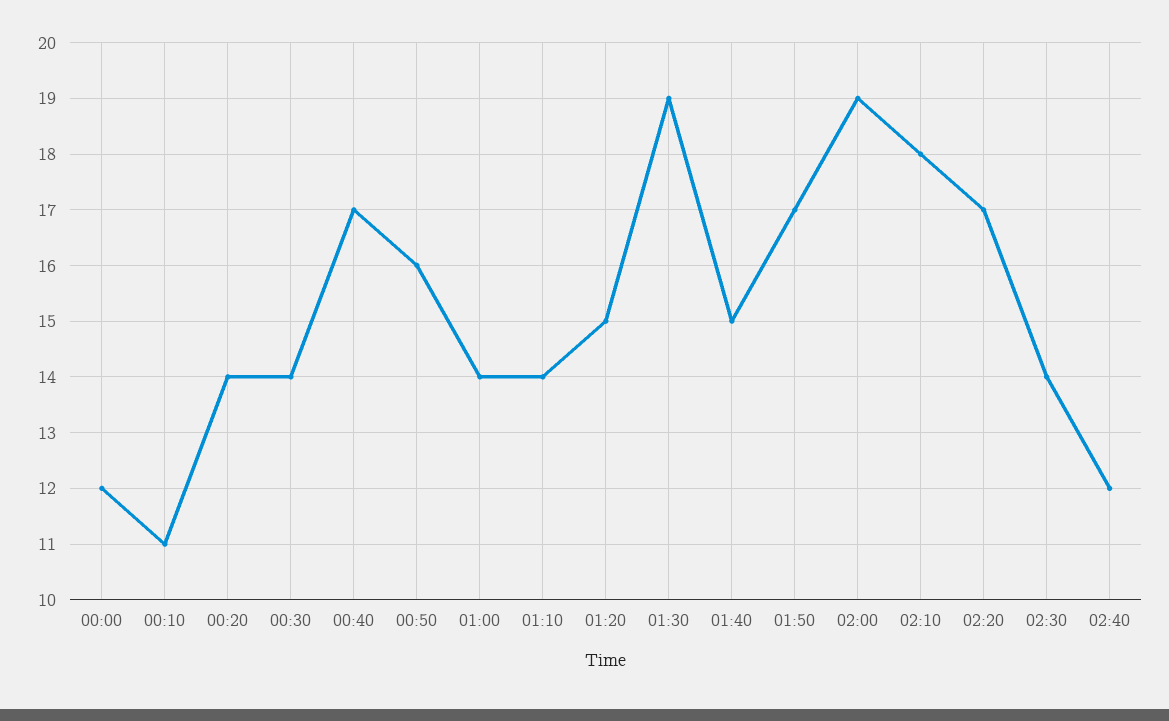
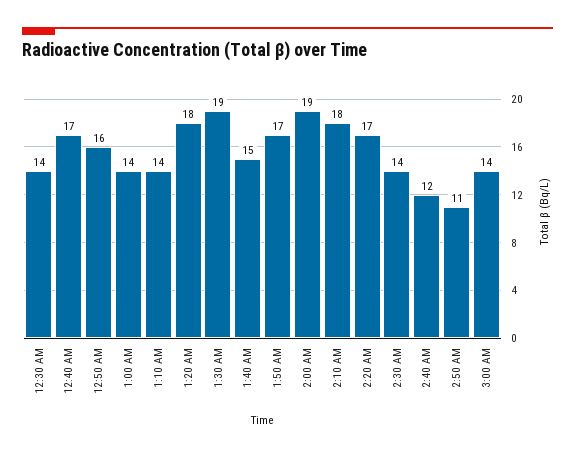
00:00: 12 -> none
00:10: 11 -> none
00:20: 14 -> none
01:20: 15 -> 18
2:50 AM: none -> 11
3:00 AM: none -> 14

